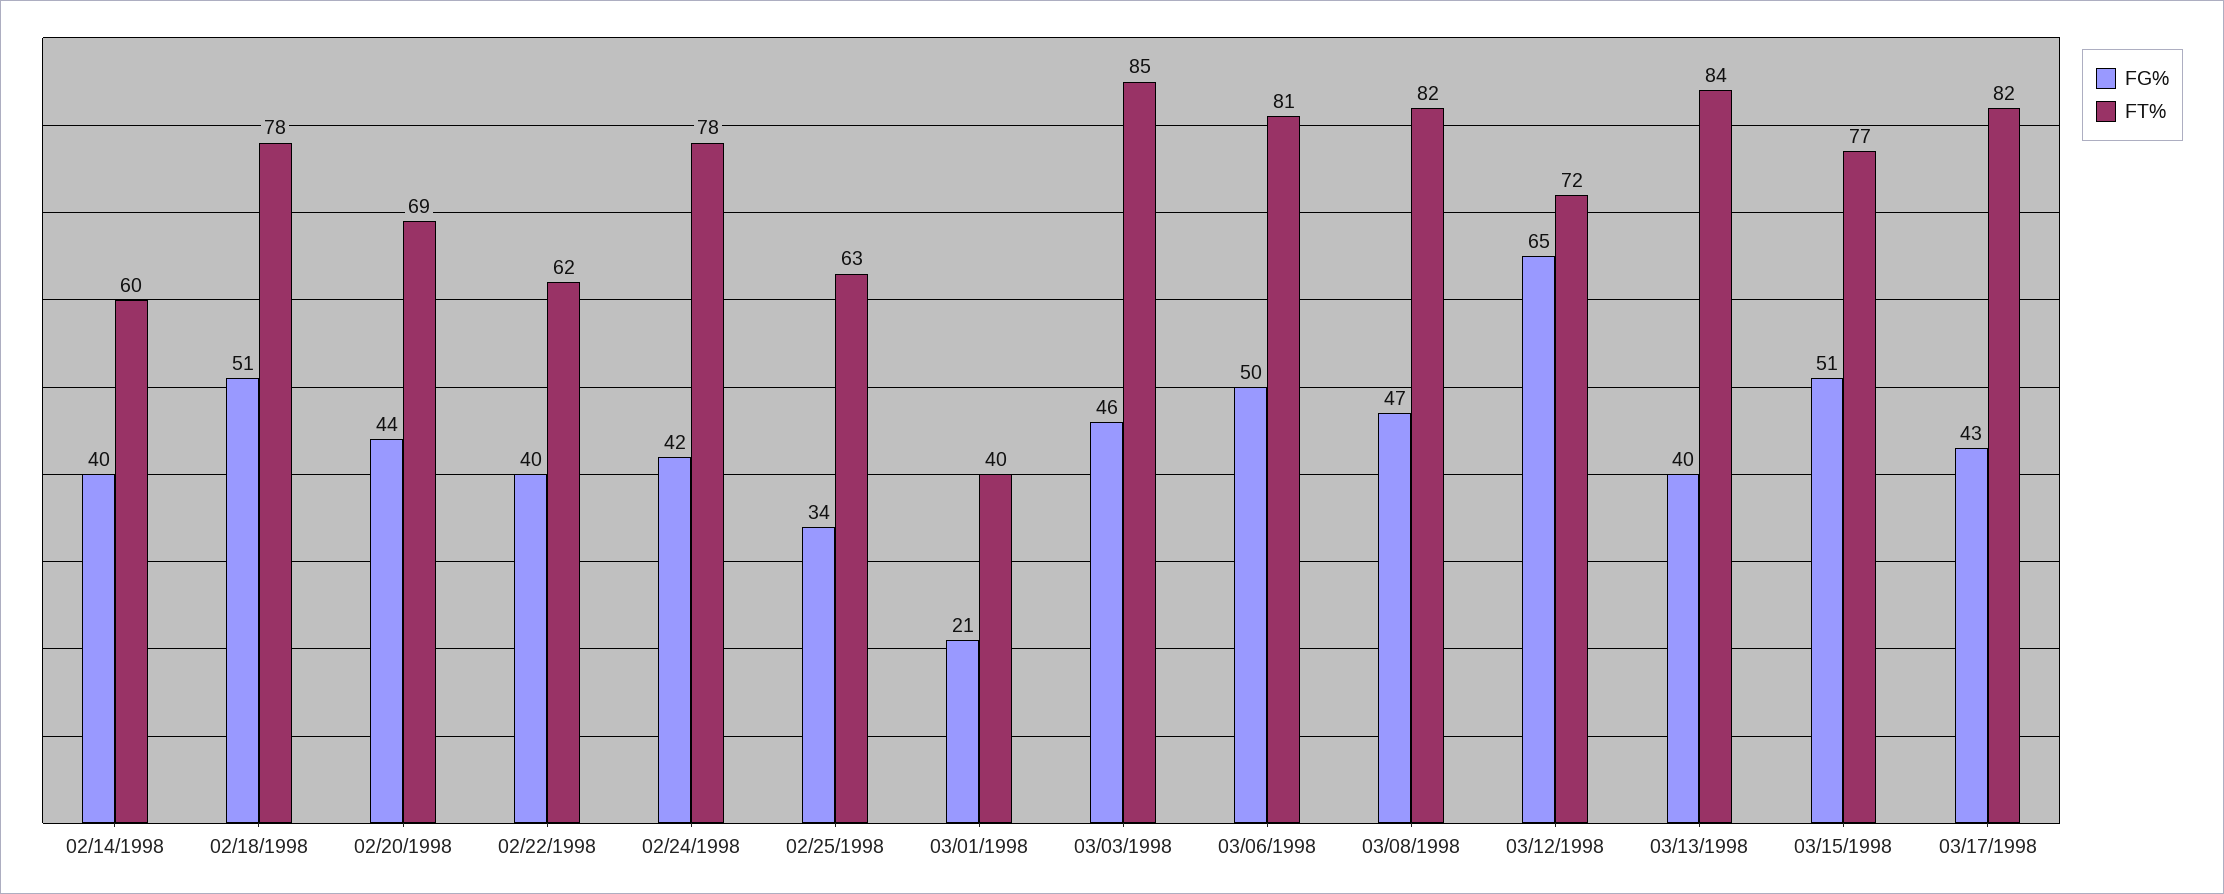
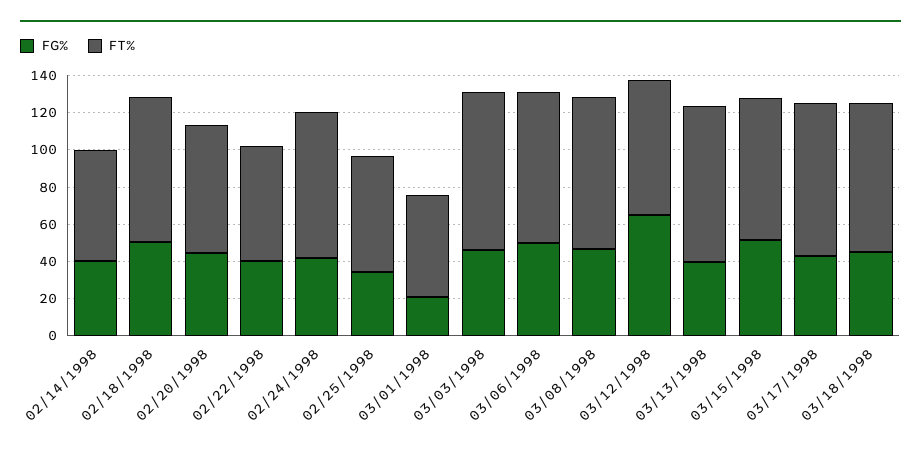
FT%, 03/01/1998: 40 -> 55
FG%, 03/18/1998: none -> 45
FT%, 03/18/1998: none -> 80

